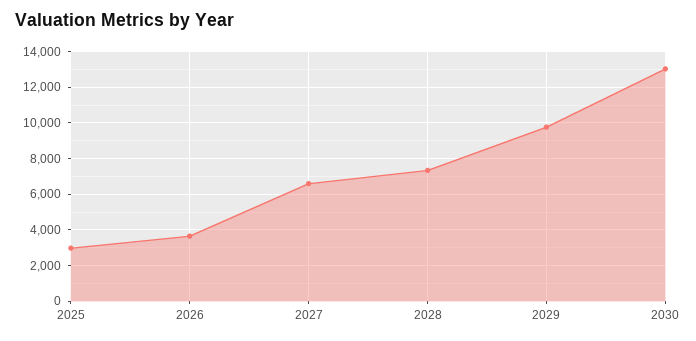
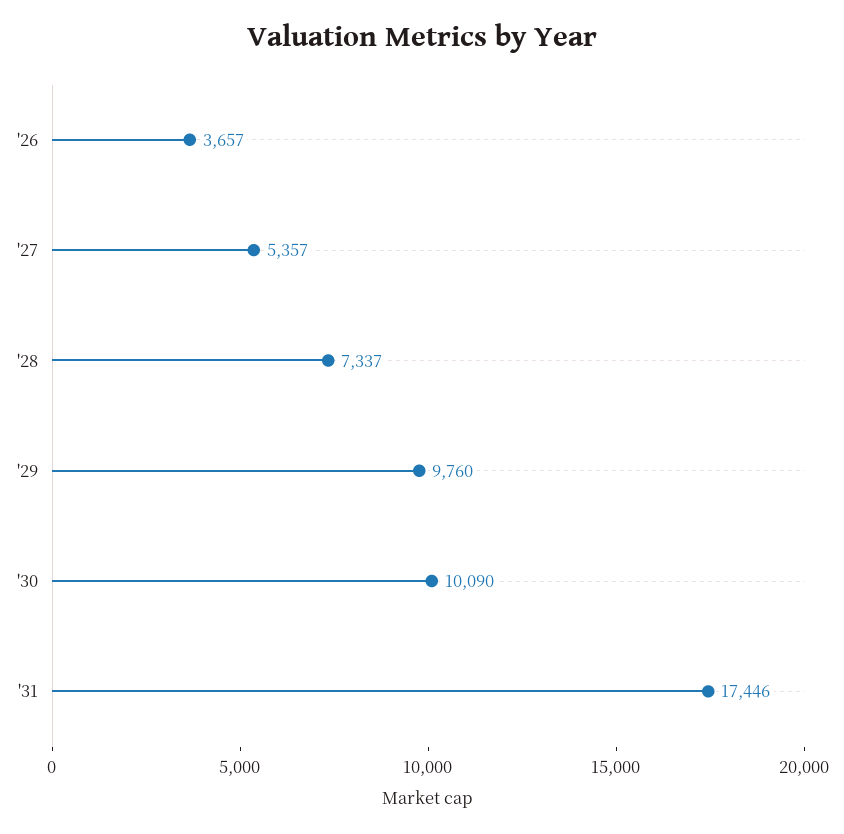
2025: 3000 -> none
2027: 6500 -> 5357
2030: 13000 -> 10090
'31: none -> 17446

